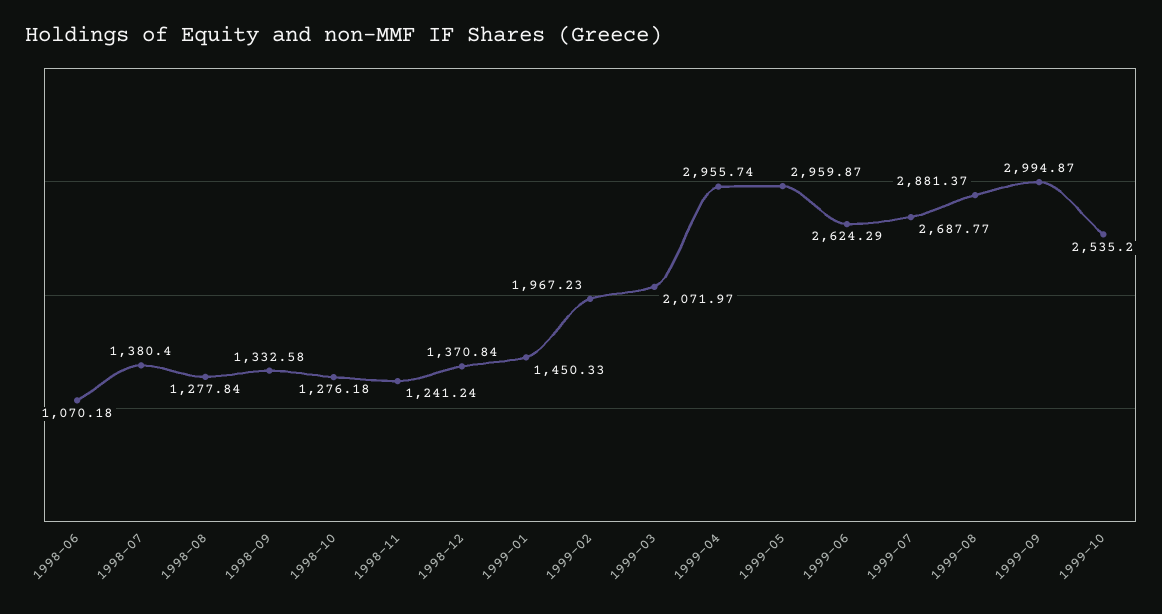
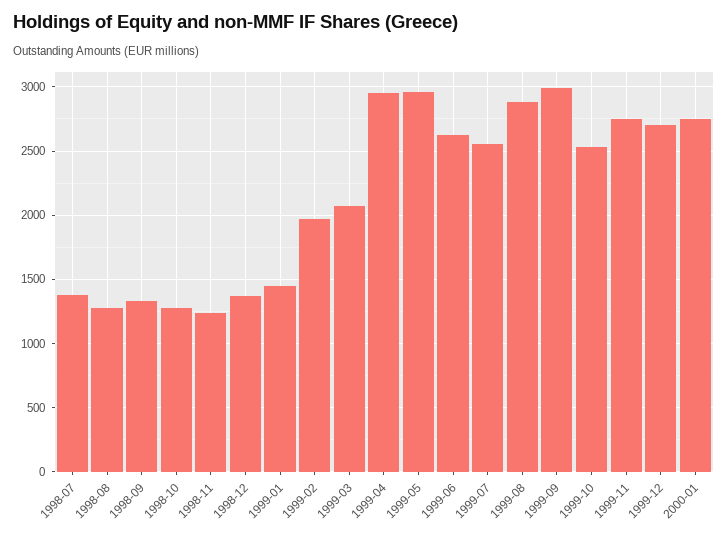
1998-06: 1070.18 -> none
1999-07: 2687.77 -> 2550
1999-11: none -> 2750
1999-12: none -> 2700
2000-01: none -> 2750

